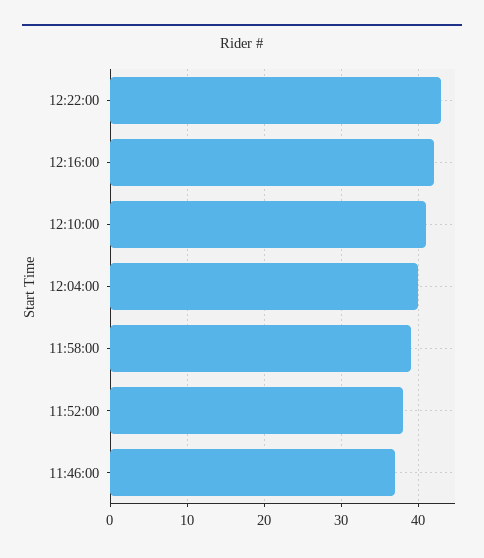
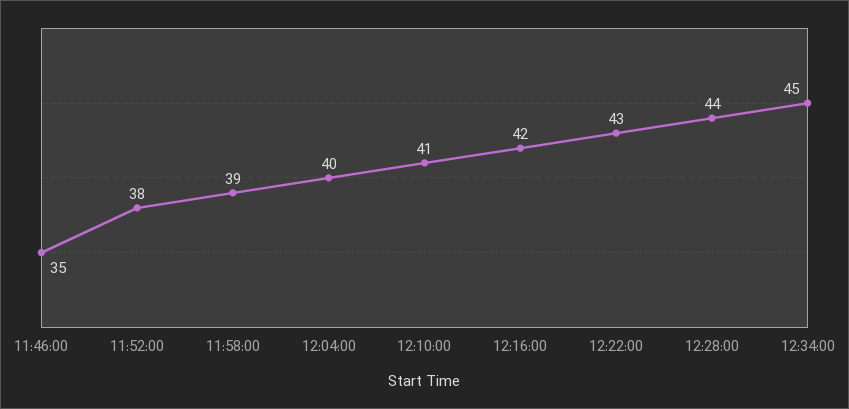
11:46:00: 37 -> 35
12:28:00: none -> 44
12:34:00: none -> 45

